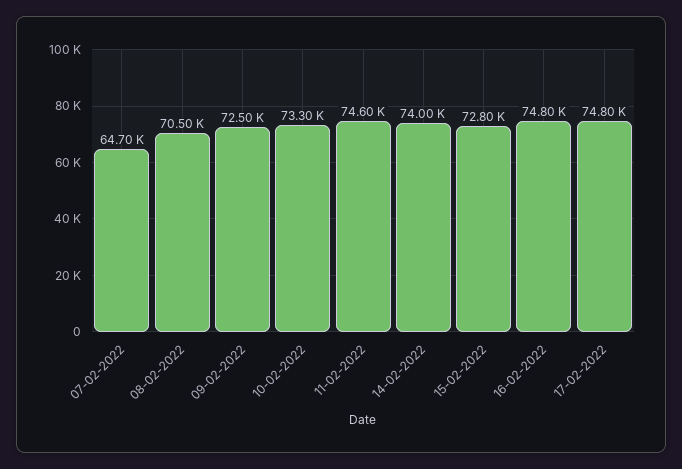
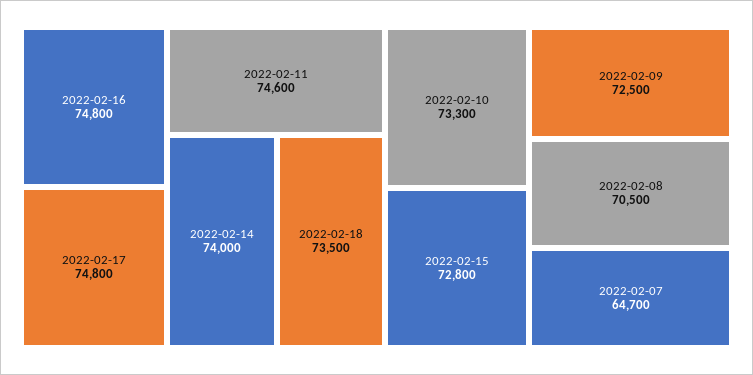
2022-02-18: none -> 73500

